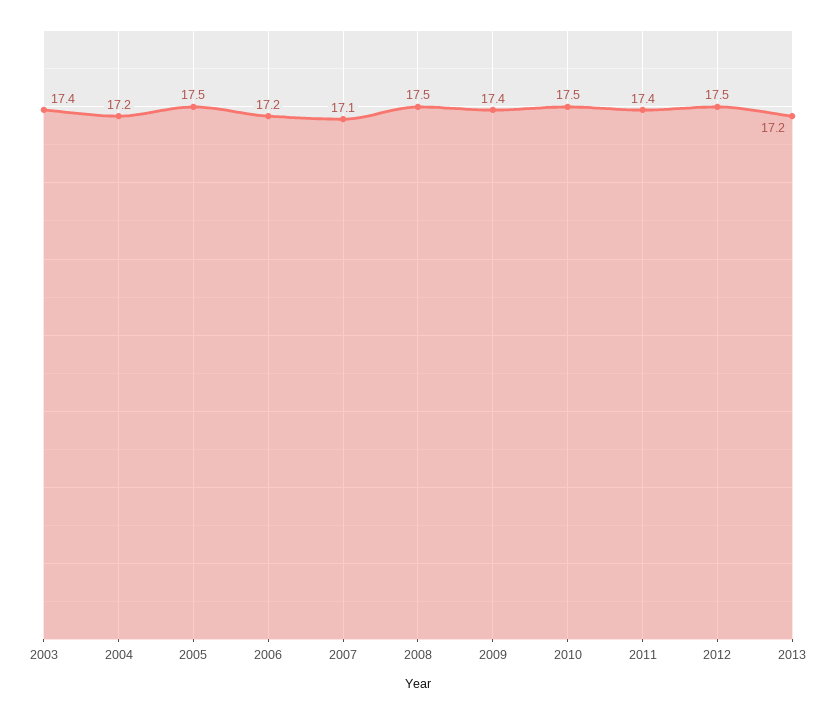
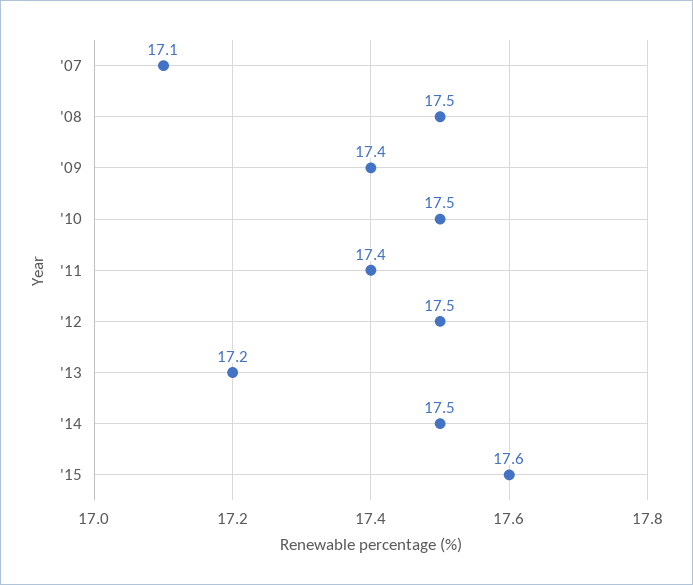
2003: 17.4 -> none
2004: 17.2 -> none
2005: 17.5 -> none
2006: 17.2 -> none
'14: none -> 17.5
'15: none -> 17.6

